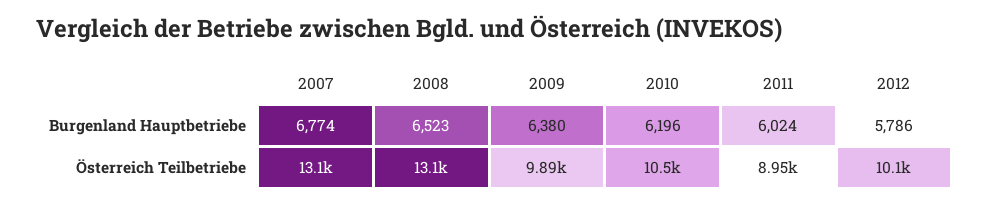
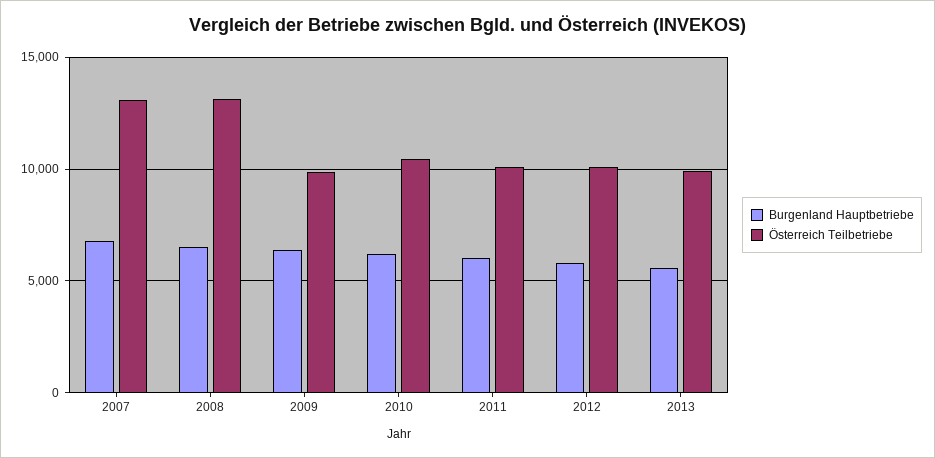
Österreich Teilbetriebe, 2011: 8950 -> 10000
Burgenland Hauptbetriebe, 2013: none -> 5500
Österreich Teilbetriebe, 2013: none -> 10000

